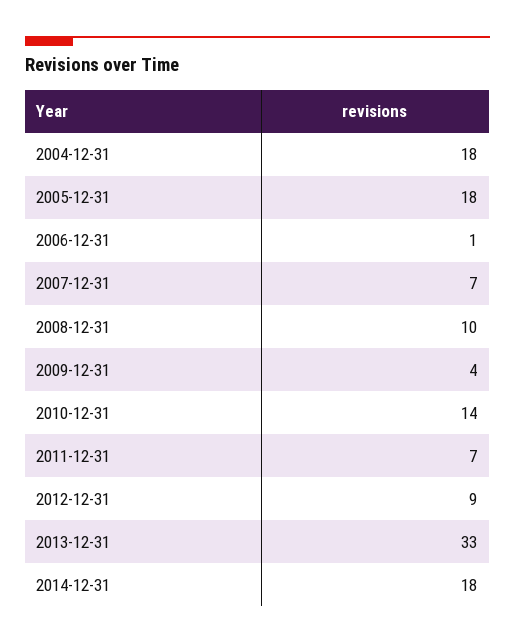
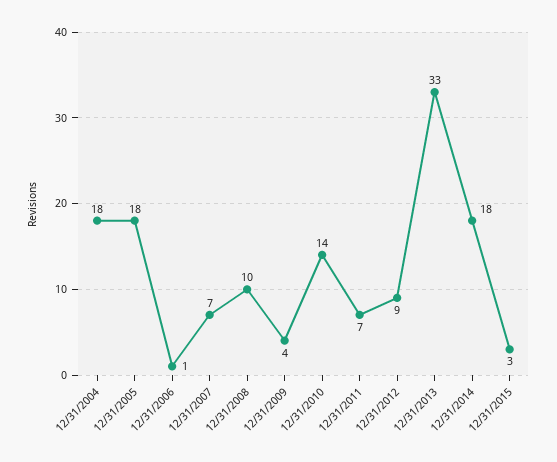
12/31/2015: none -> 3

